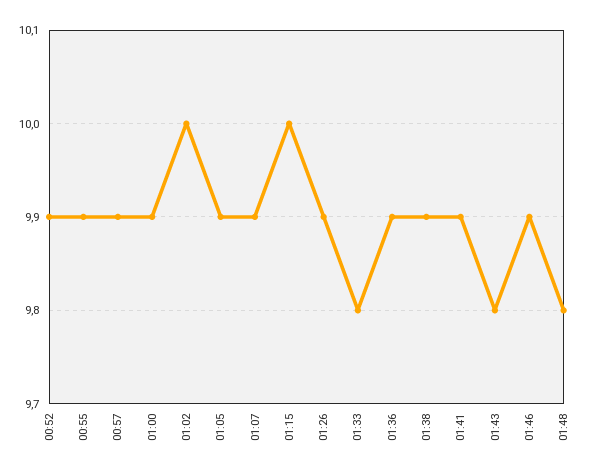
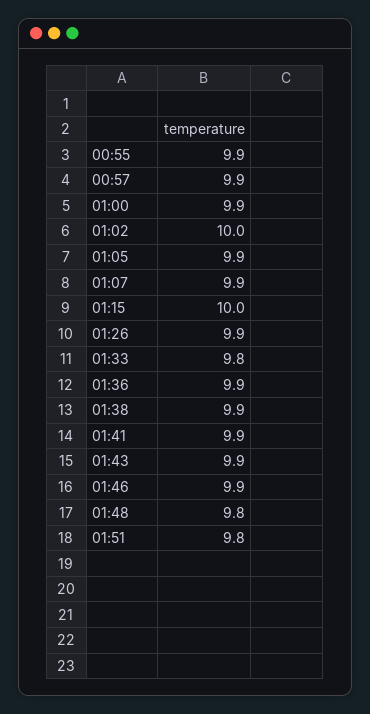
00:52: 9.9 -> none
01:43: 9.8 -> 9.9
01:51: none -> 9.8

